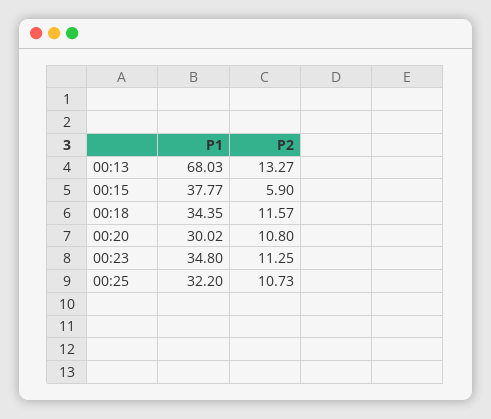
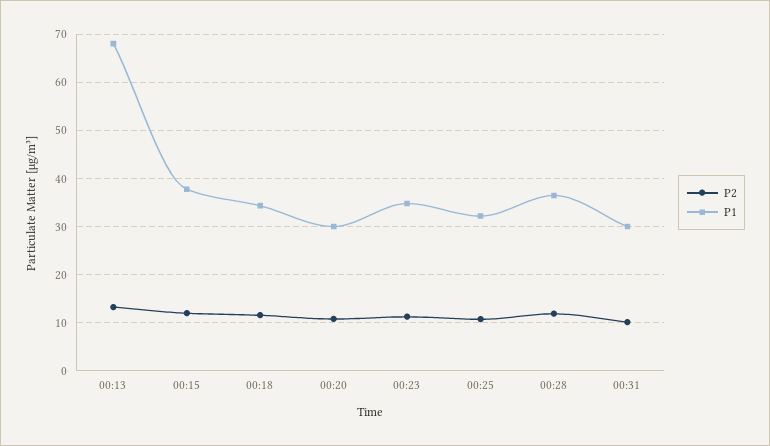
P2, 00:15: 5.9 -> 12
P2, 00:28: none -> 12
P1, 00:28: none -> 36
P2, 00:31: none -> 10
P1, 00:31: none -> 30

